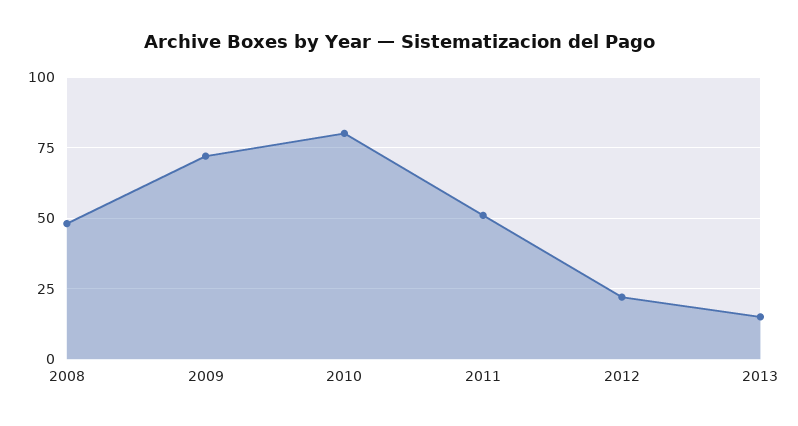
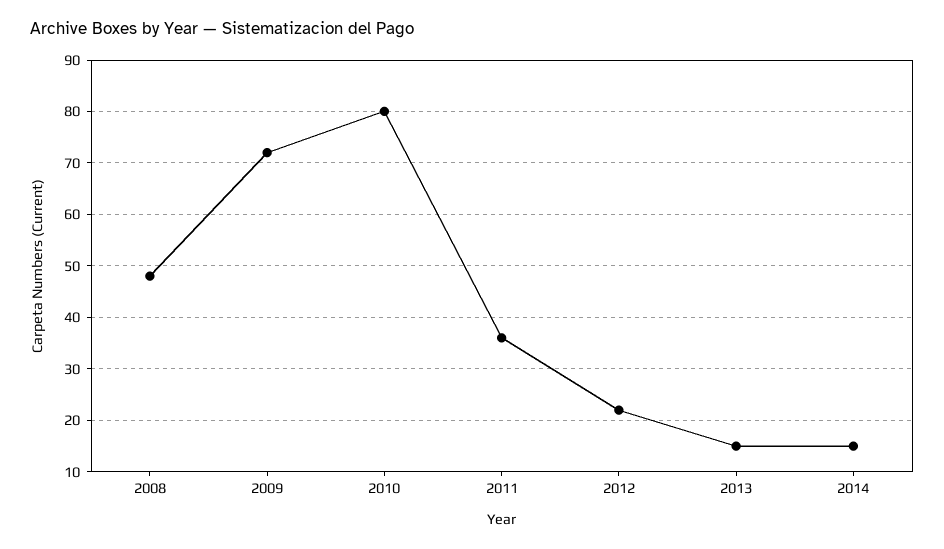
2011: 50 -> 35
2014: none -> 15

